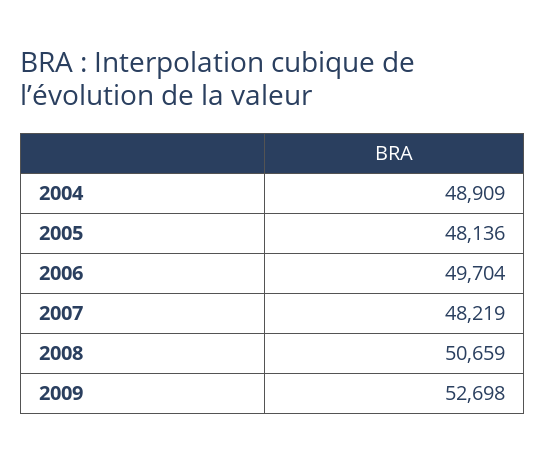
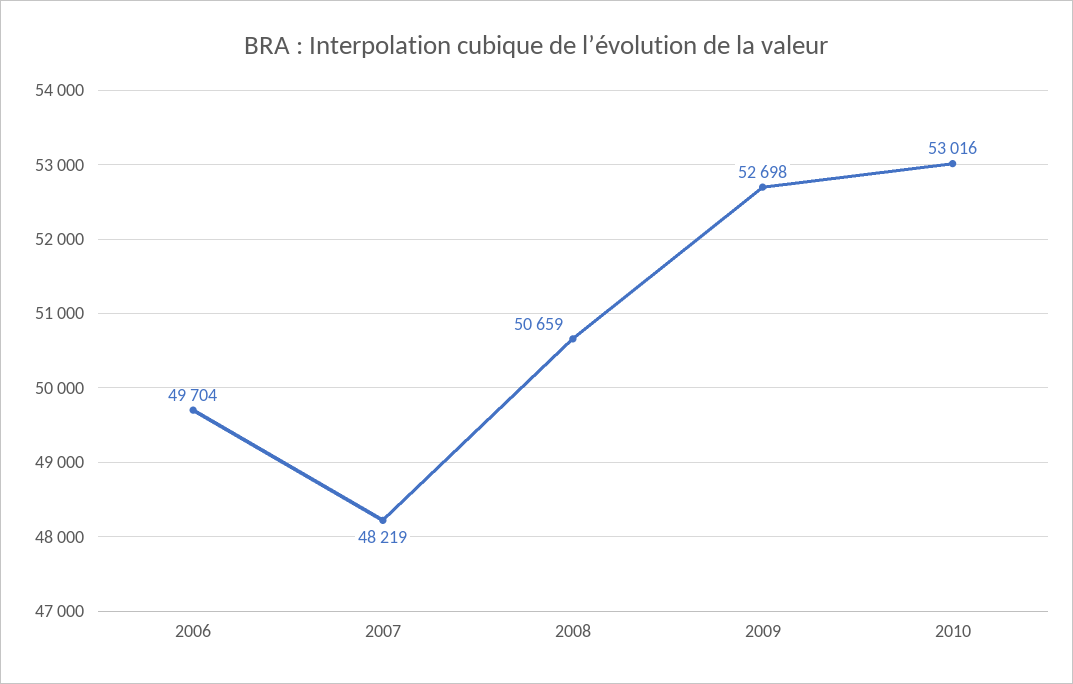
2004: 48909 -> none
2005: 48136 -> none
2010: none -> 53016

